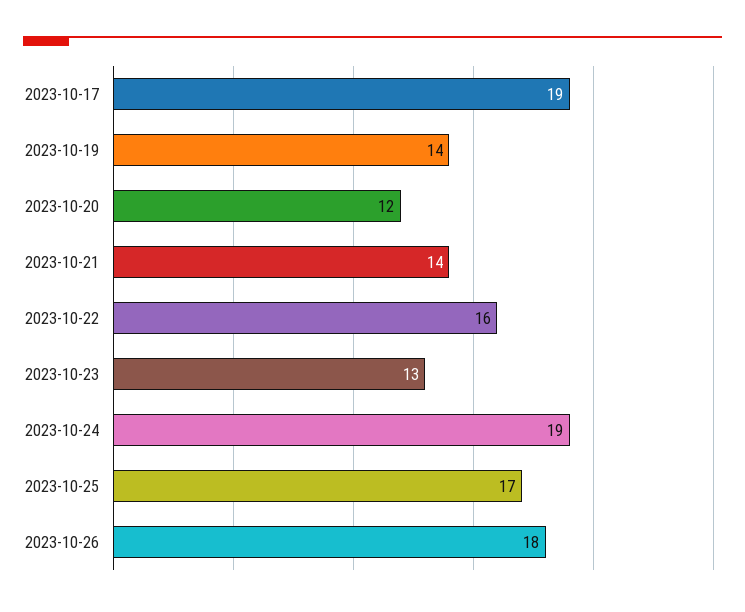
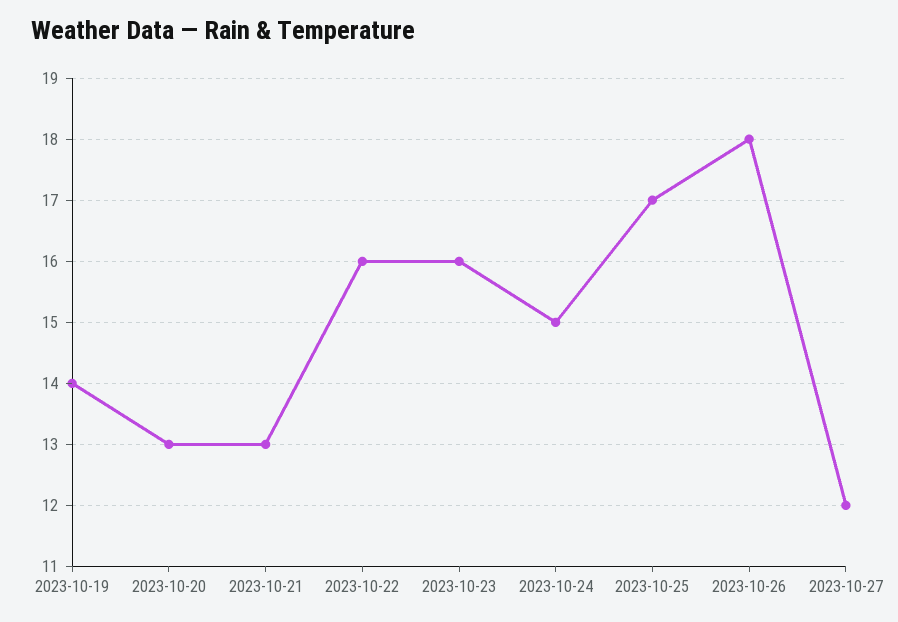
2023-10-17: 19 -> none
2023-10-20: 12 -> 13
2023-10-21: 14 -> 13
2023-10-23: 13 -> 16
2023-10-24: 19 -> 15
2023-10-27: none -> 12

